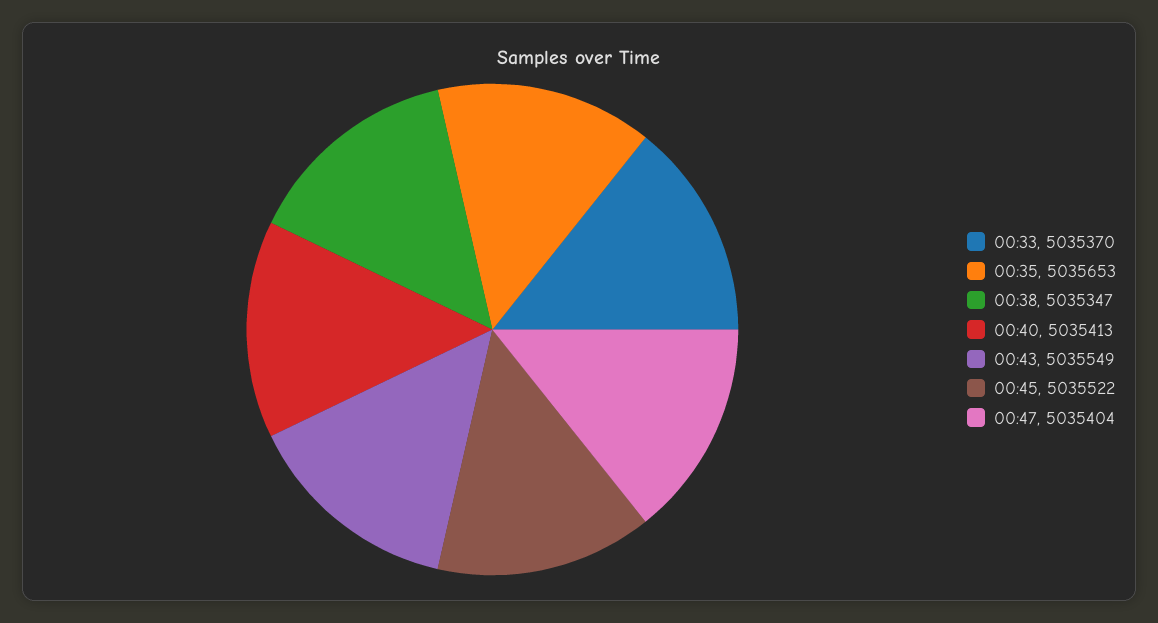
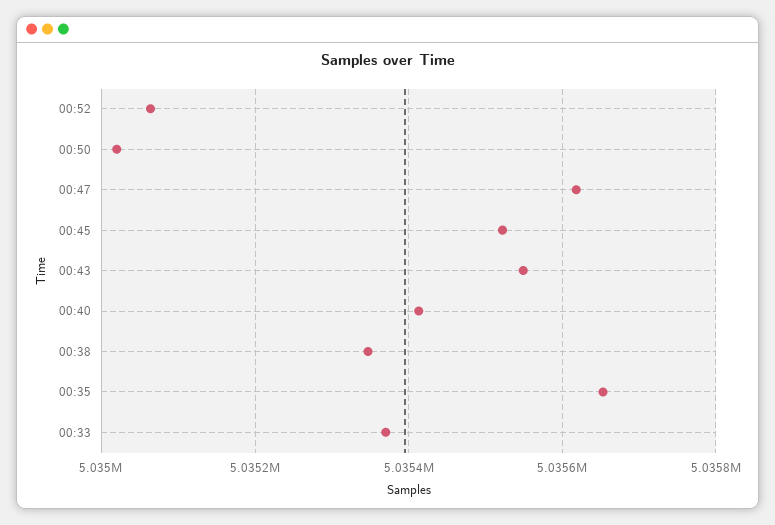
00:47: 5035404 -> 5035620
00:52: none -> 5035060
00:50: none -> 5035020

